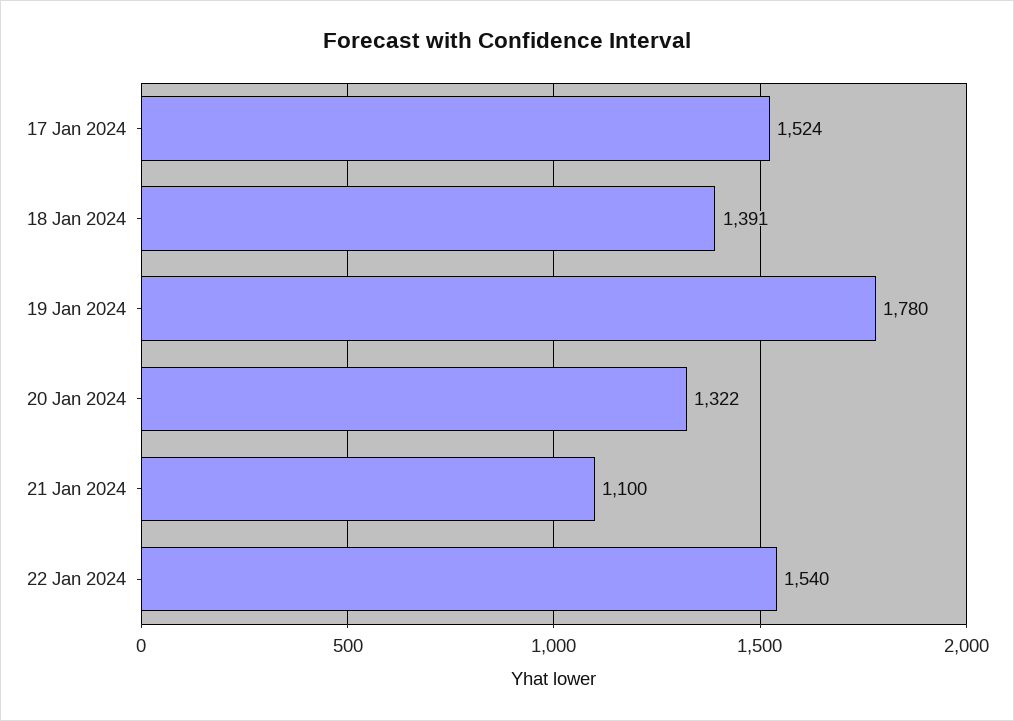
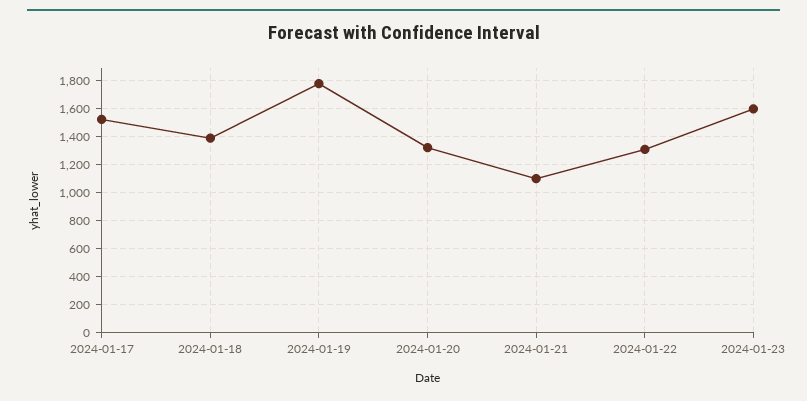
22 Jan 2024: 1540 -> 1300
2024-01-23: none -> 1600

